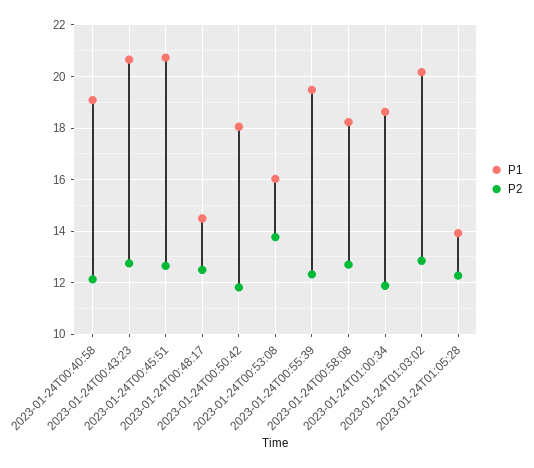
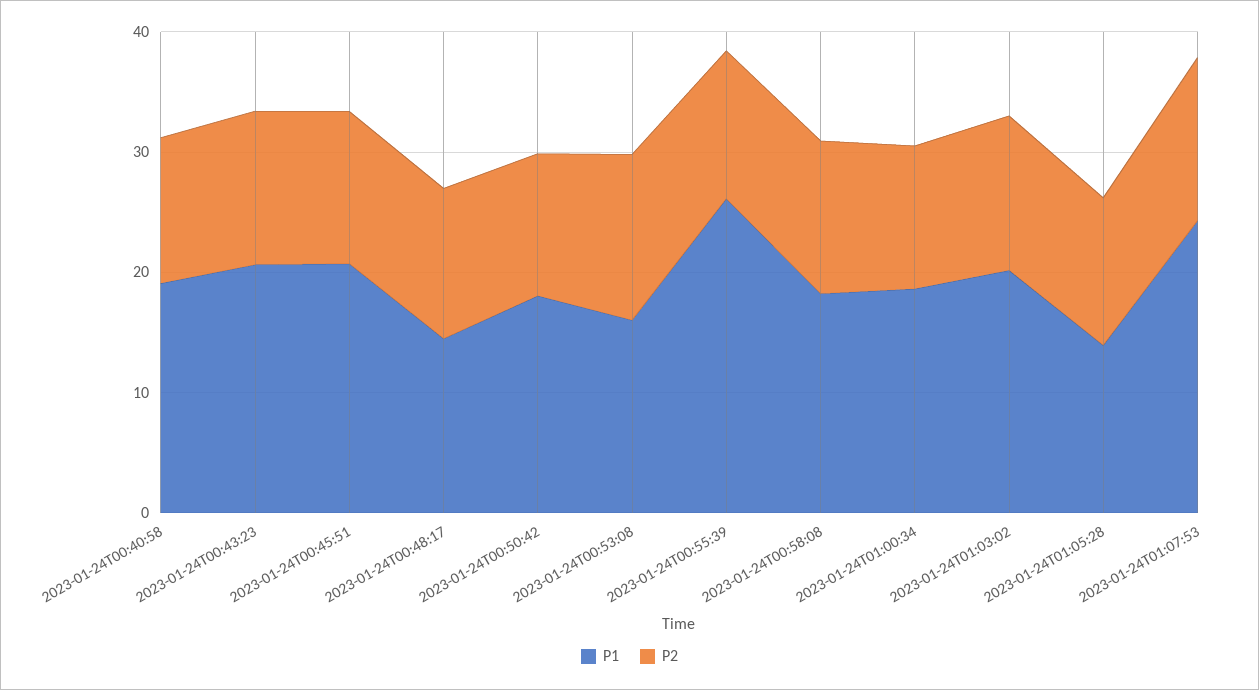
P1, 2023-01-24T00:55:39: 19.5 -> 26
P1, 2023-01-24T01:07:53: none -> 24
P2, 2023-01-24T01:07:53: none -> 14

